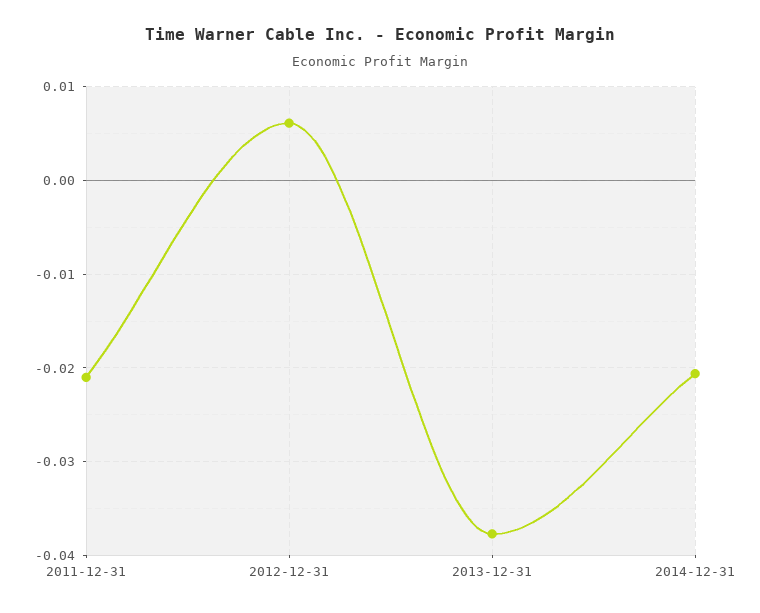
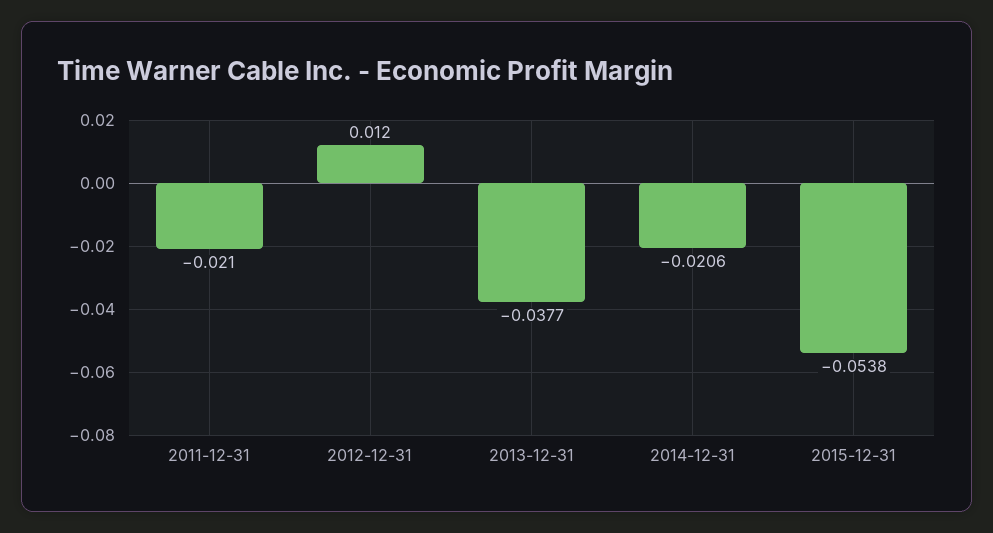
2012-12-31: 0.006 -> 0.012
2015-12-31: none -> -0.0538

